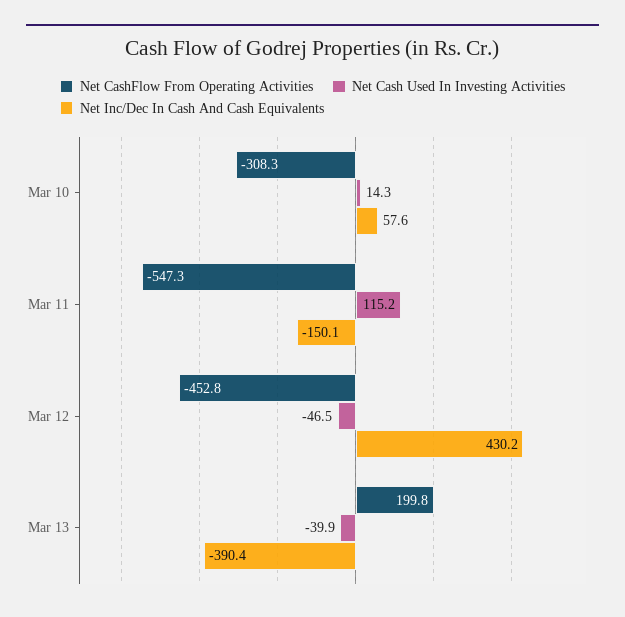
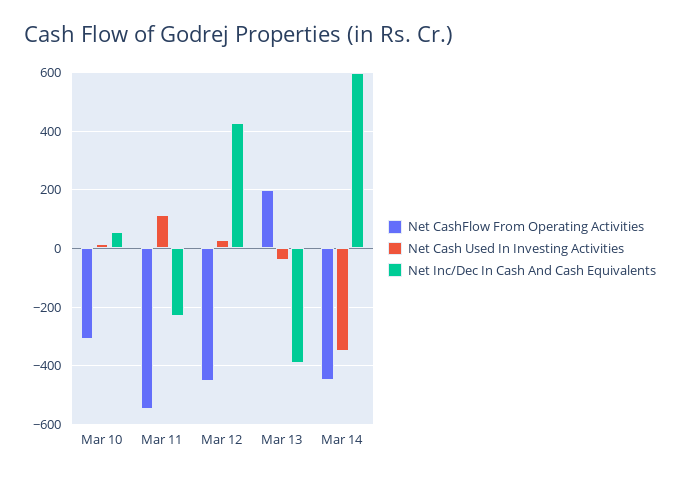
Net Inc/Dec In Cash And Cash Equivalents, Mar 11: -150.1 -> -225
Net Cash Used In Investing Activities, Mar 12: -46.5 -> 25
Net CashFlow From Operating Activities, Mar 14: none -> -450
Net Cash Used In Investing Activities, Mar 14: none -> -350
Net Inc/Dec In Cash And Cash Equivalents, Mar 14: none -> 600

